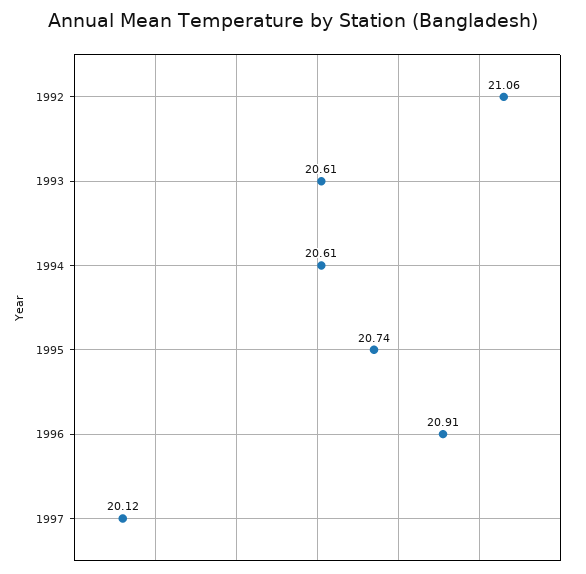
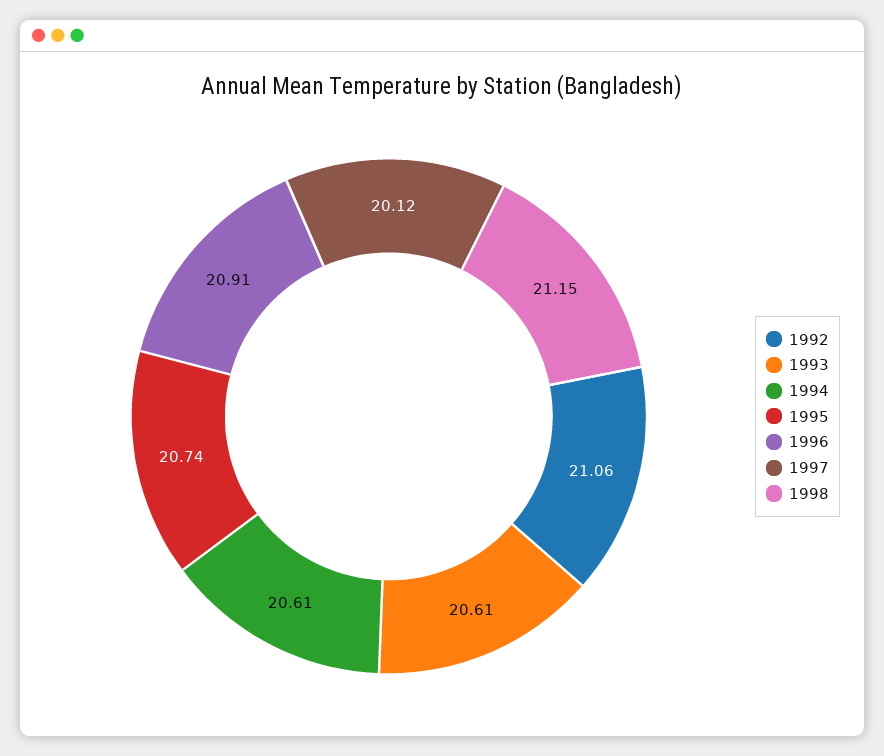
1998: none -> 21.15

